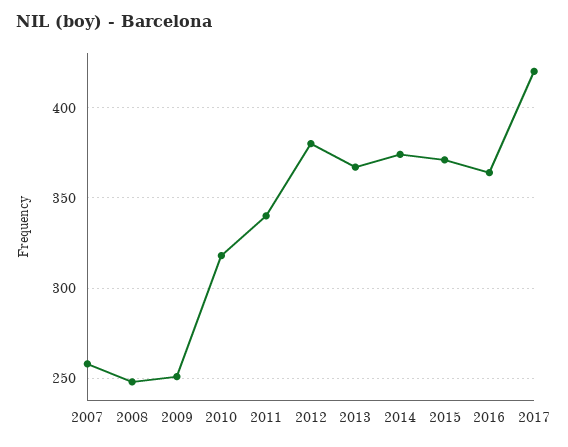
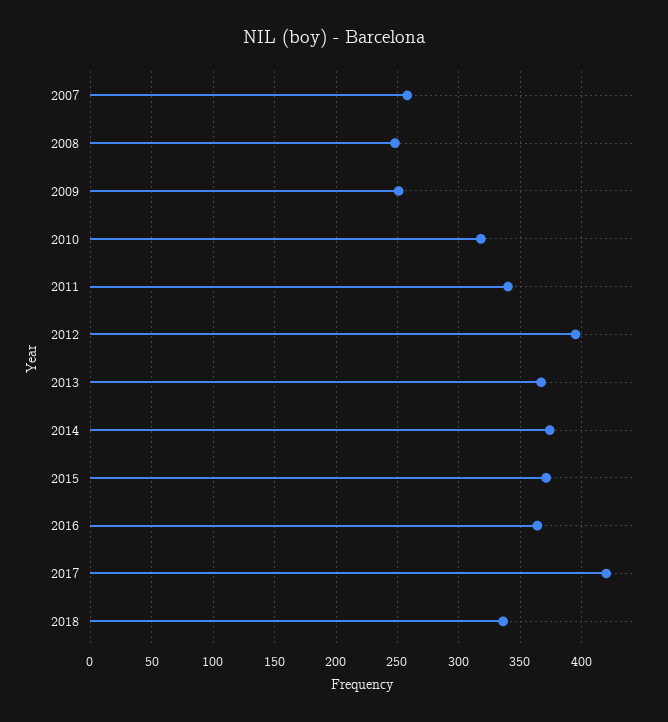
2012: 380 -> 395
2018: none -> 335

